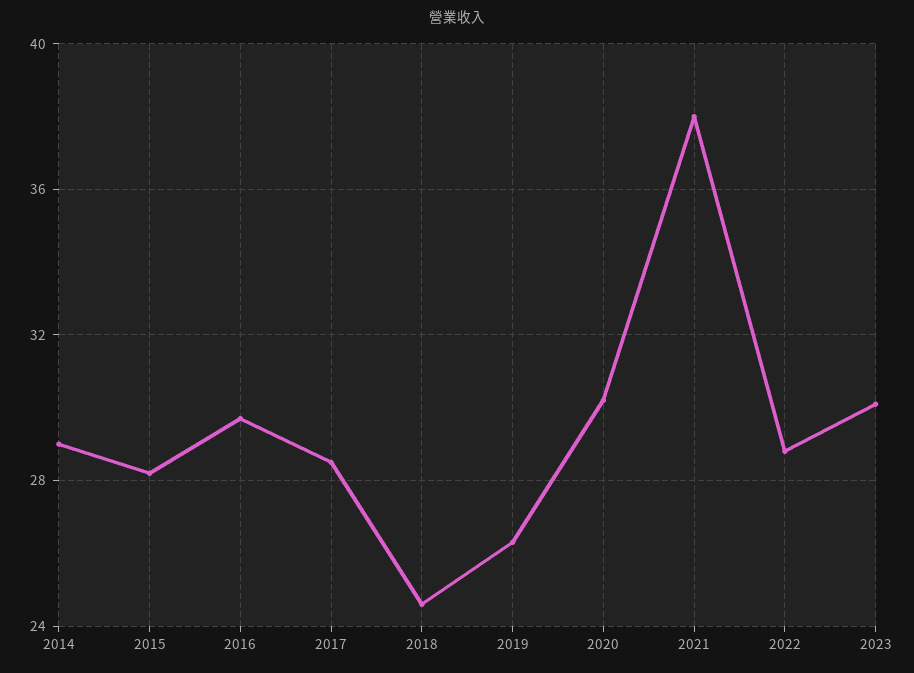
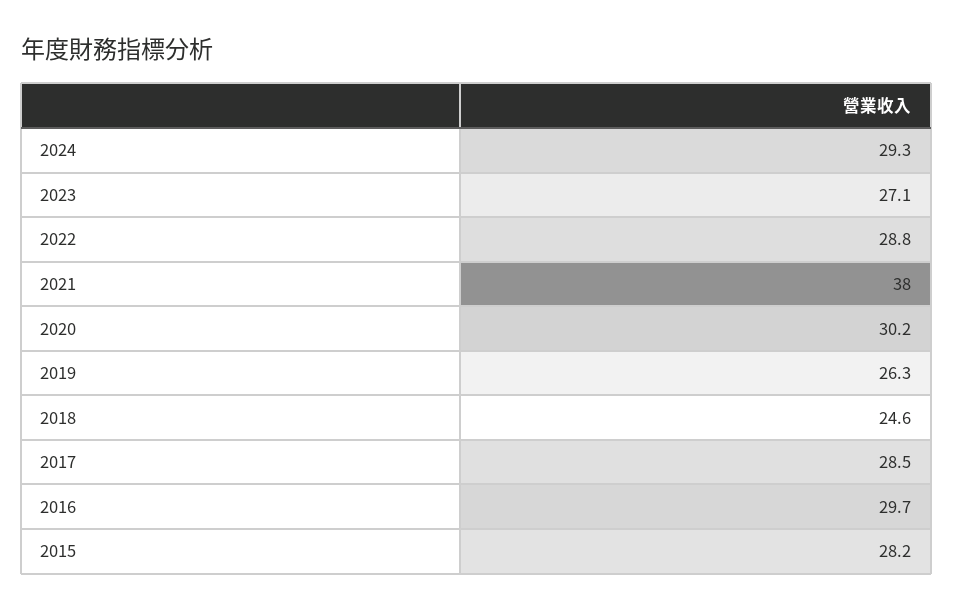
2014: 29 -> none
2023: 30 -> 27.1
2024: none -> 29.3

